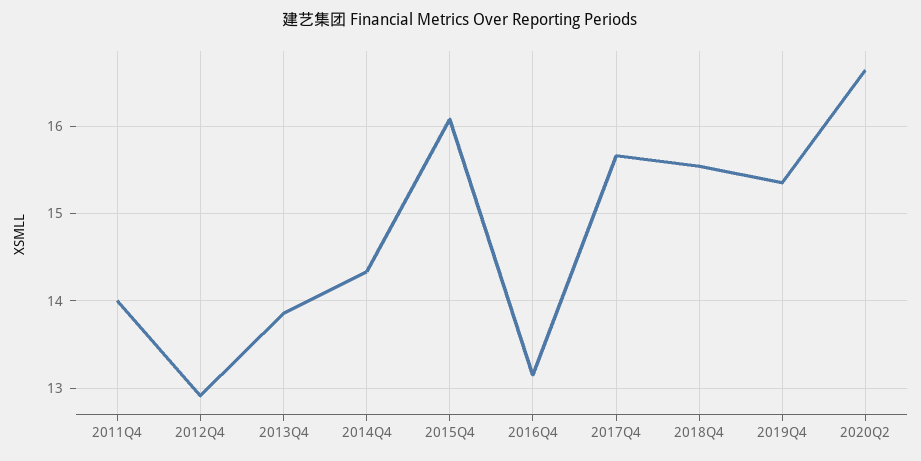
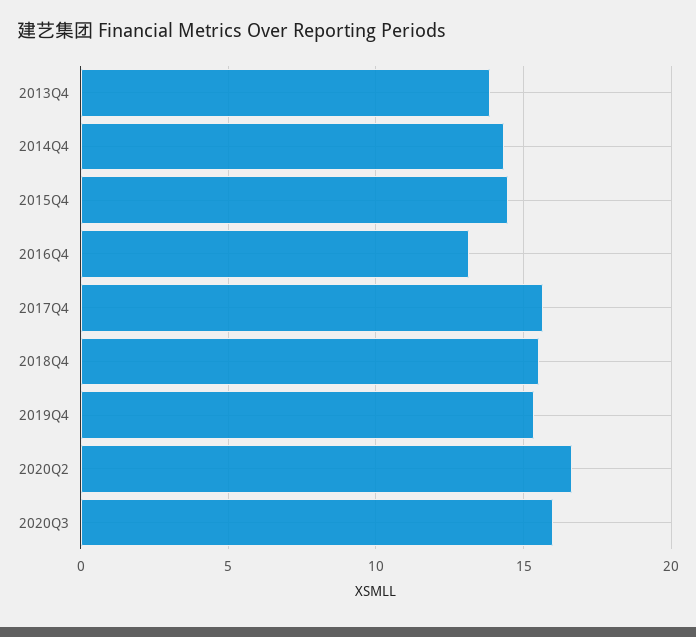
2011Q4: 14 -> none
2012Q4: 12.9 -> none
2015Q4: 16.1 -> 14.5
2020Q3: none -> 16

